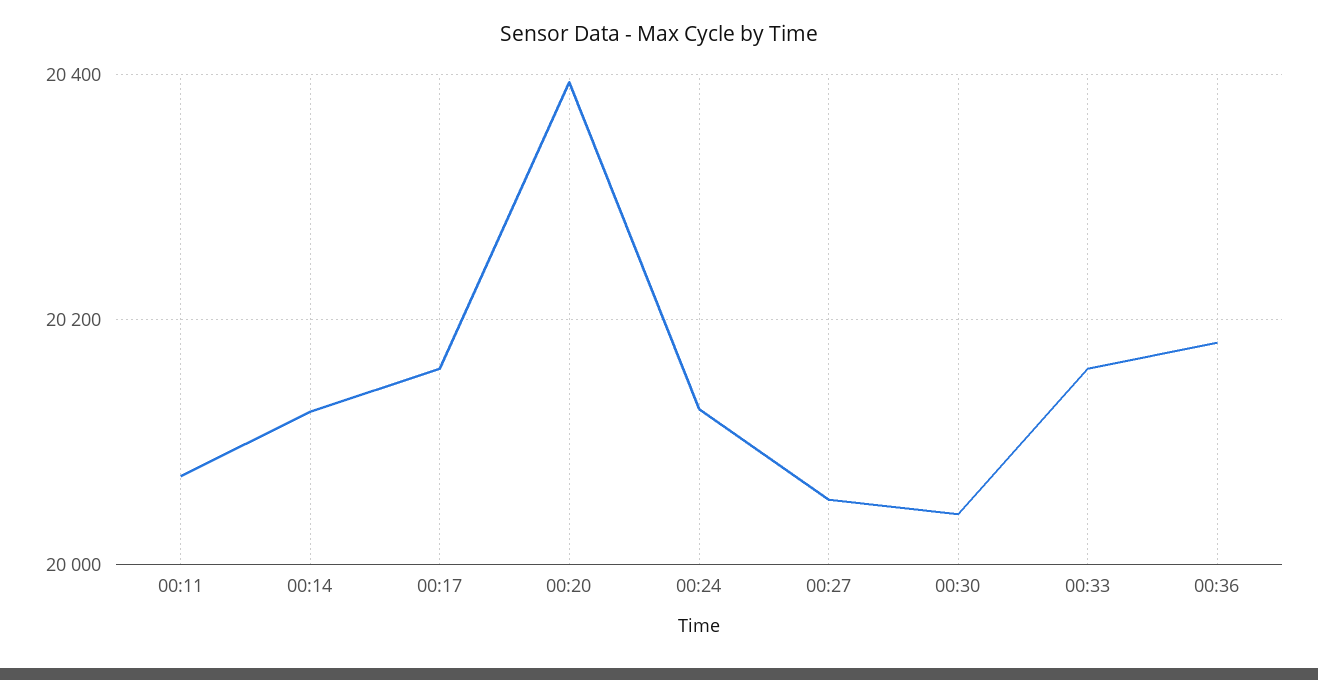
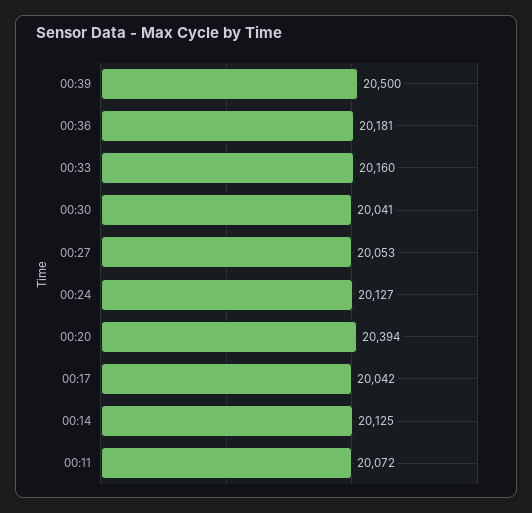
00:17: 20160 -> 20042
00:39: none -> 20500

